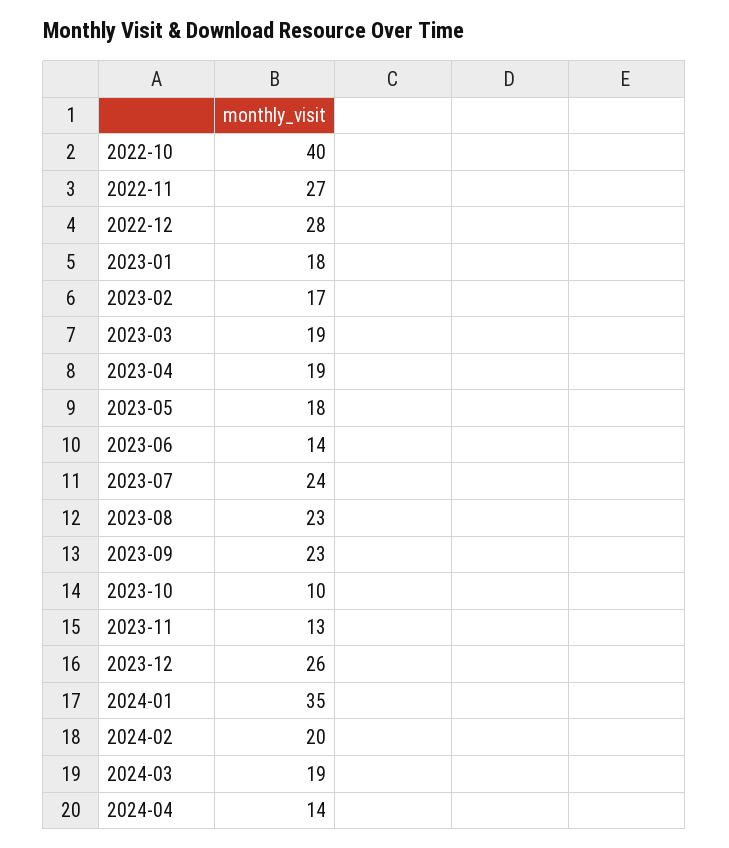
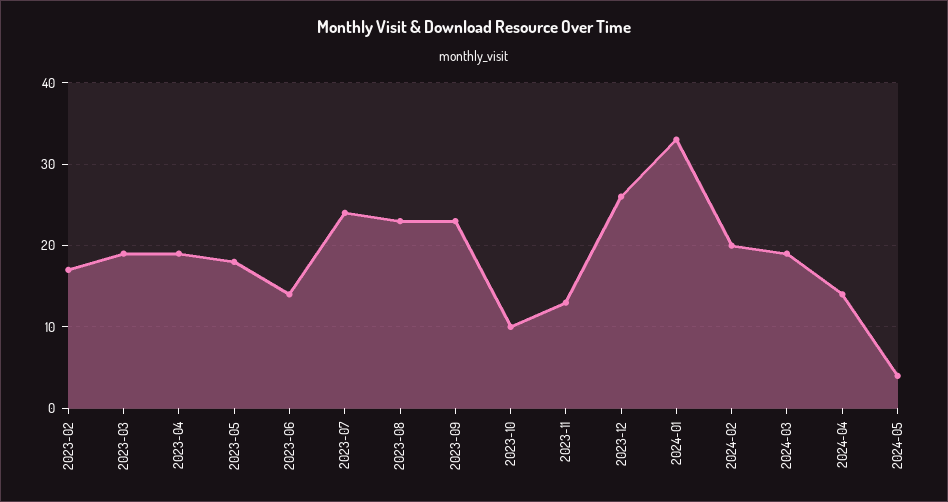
2022-10: 40 -> none
2022-11: 27 -> none
2022-12: 28 -> none
2023-01: 18 -> none
2024-01: 35 -> 33
2024-05: none -> 4

